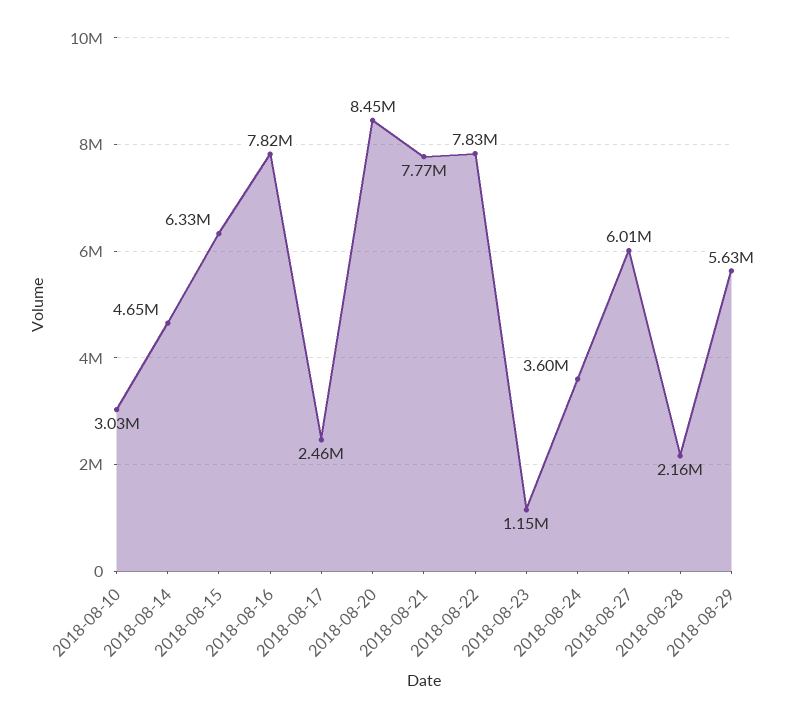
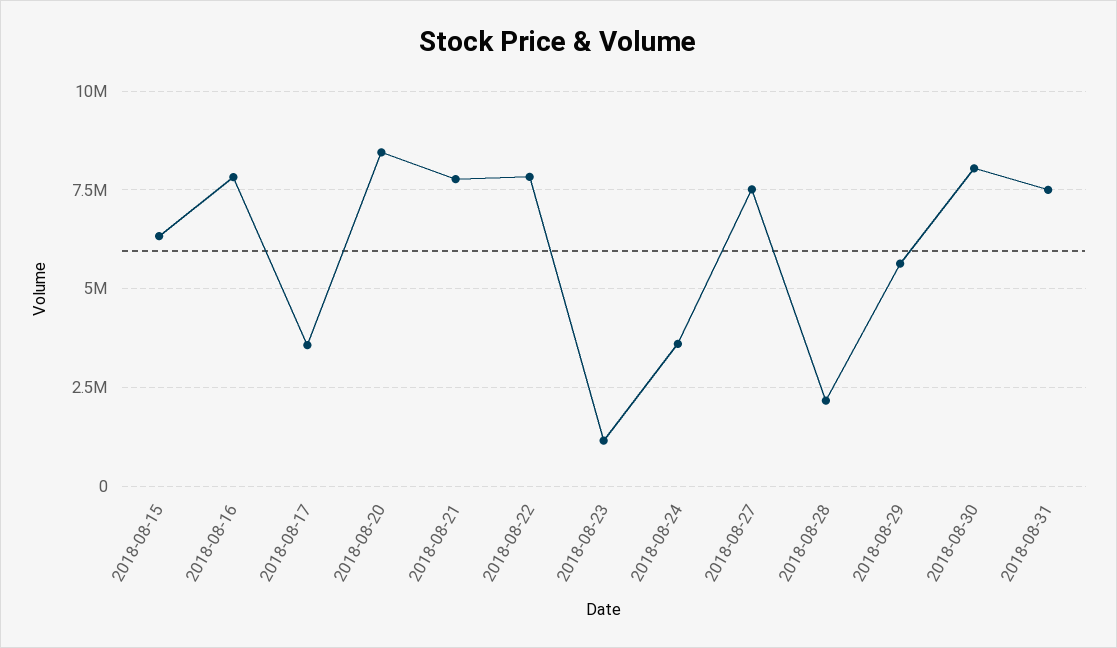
2018-08-10: 3030000 -> none
2018-08-14: 4650000 -> none
2018-08-17: 2460000 -> 3500000
2018-08-27: 6010000 -> 7500000
2018-08-30: none -> 8000000
2018-08-31: none -> 7500000

